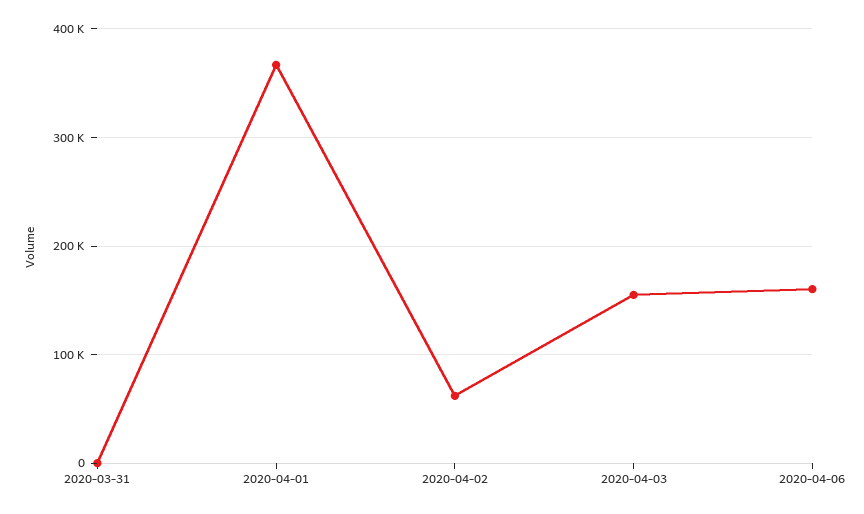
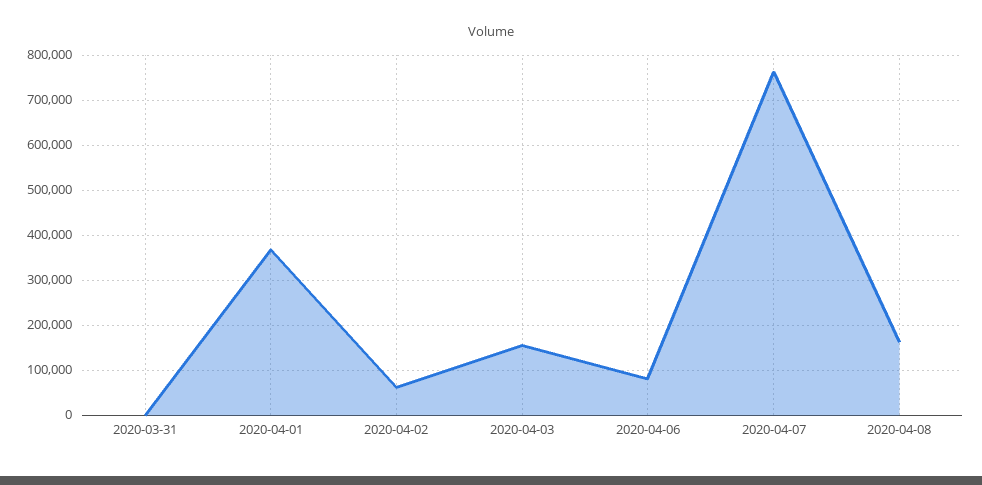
2020-04-06: 160000 -> 80000
2020-04-07: none -> 760000
2020-04-08: none -> 160000

